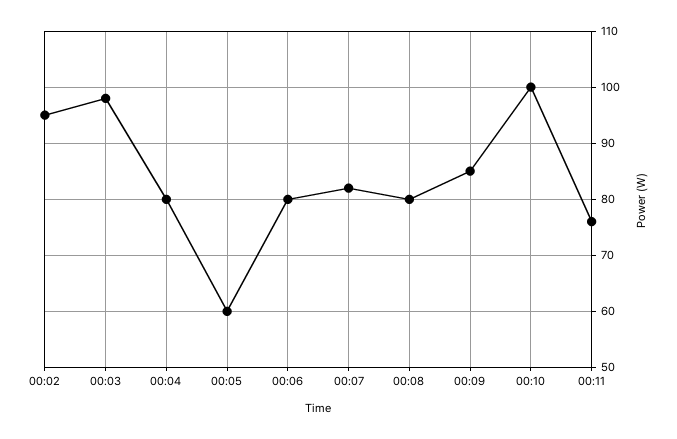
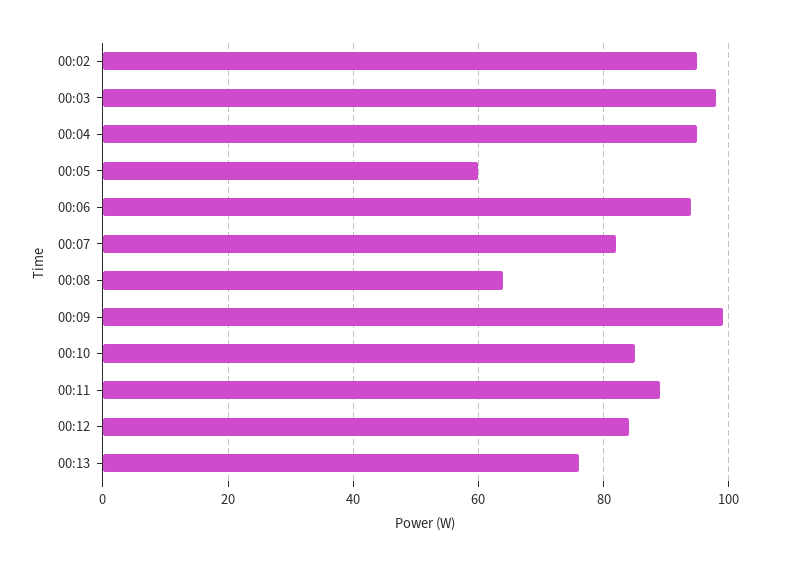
00:04: 80 -> 95
00:06: 80 -> 95
00:08: 80 -> 65
00:09: 85 -> 100
00:10: 100 -> 85
00:11: 75 -> 90
00:12: none -> 85
00:13: none -> 75

